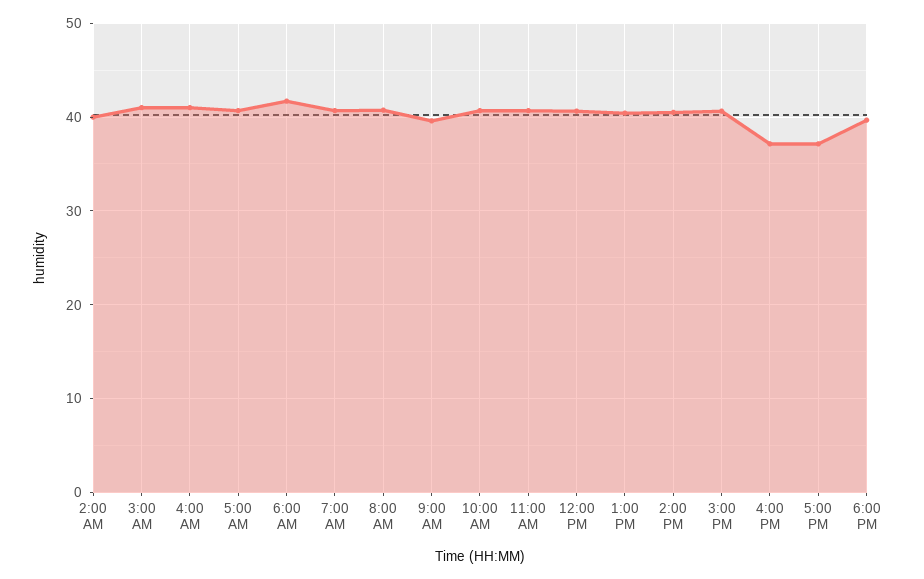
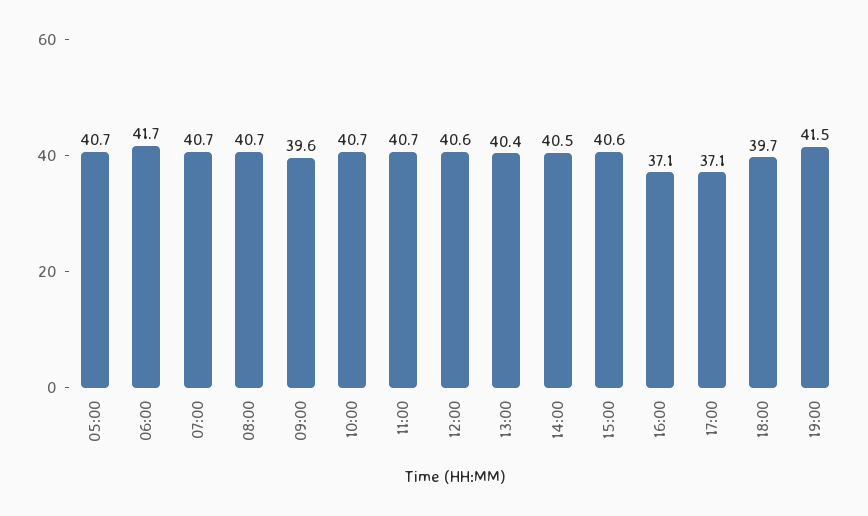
2:00 AM: 40 -> none
3:00 AM: 41 -> none
4:00 AM: 41 -> none
19:00: none -> 41.5

